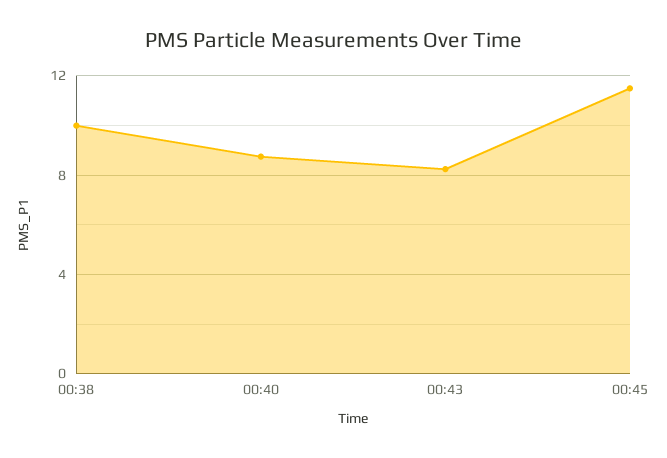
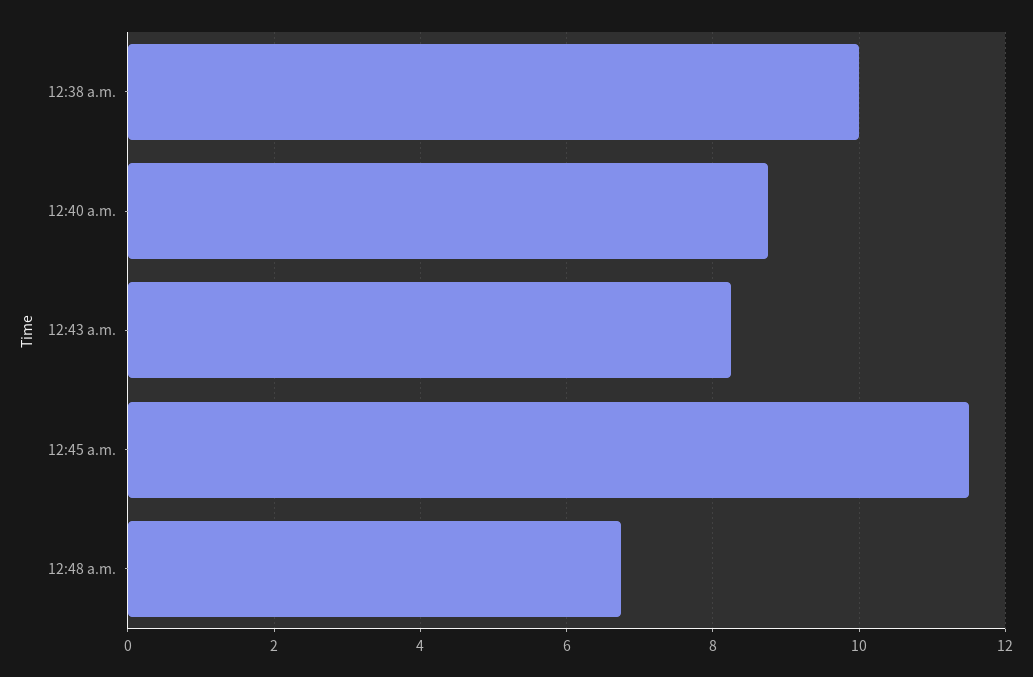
12:48 a.m.: none -> 6.8

